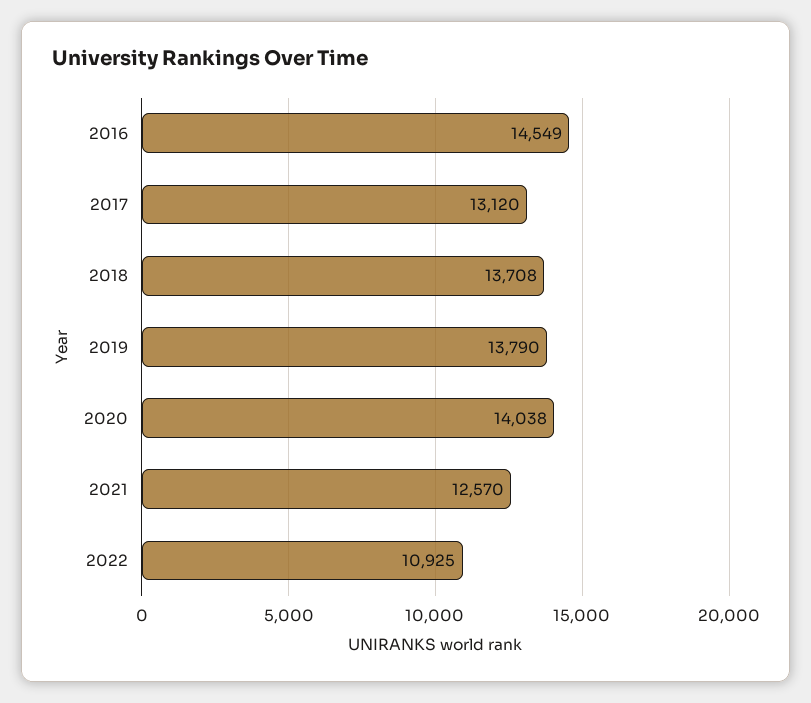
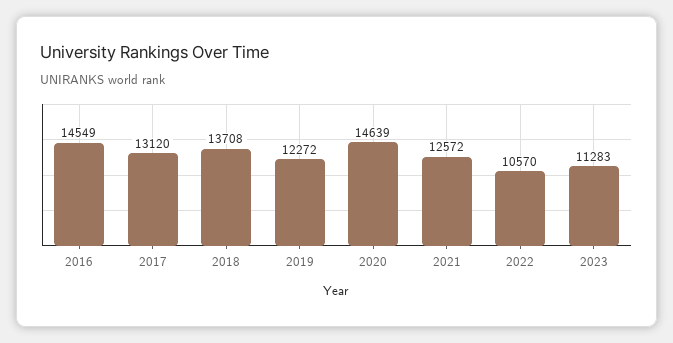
2019: 13790 -> 12272
2020: 14038 -> 14639
2021: 12570 -> 12572
2022: 10925 -> 10570
2023: none -> 11283

